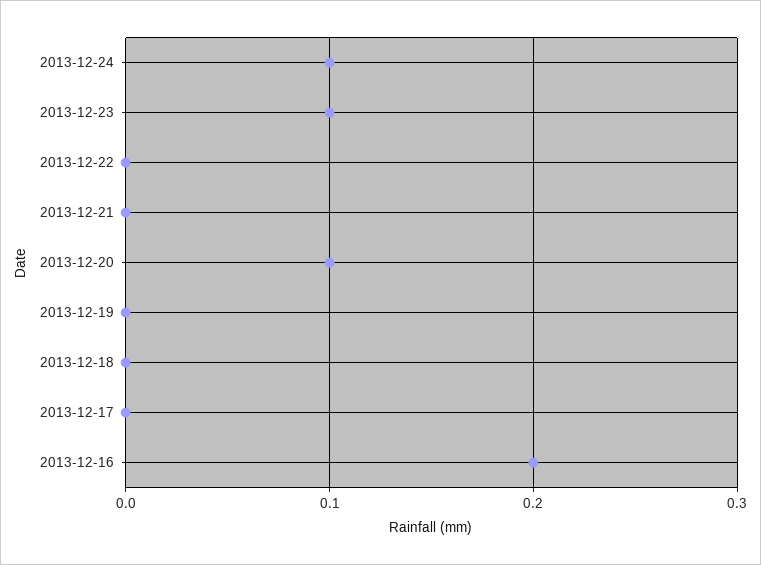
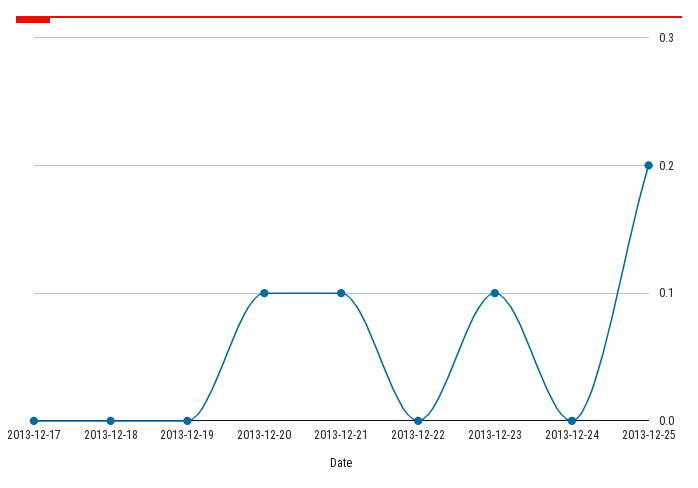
2013-12-24: 0.1 -> 0
2013-12-21: 0 -> 0.1
2013-12-16: 0.2 -> none
2013-12-25: none -> 0.2

